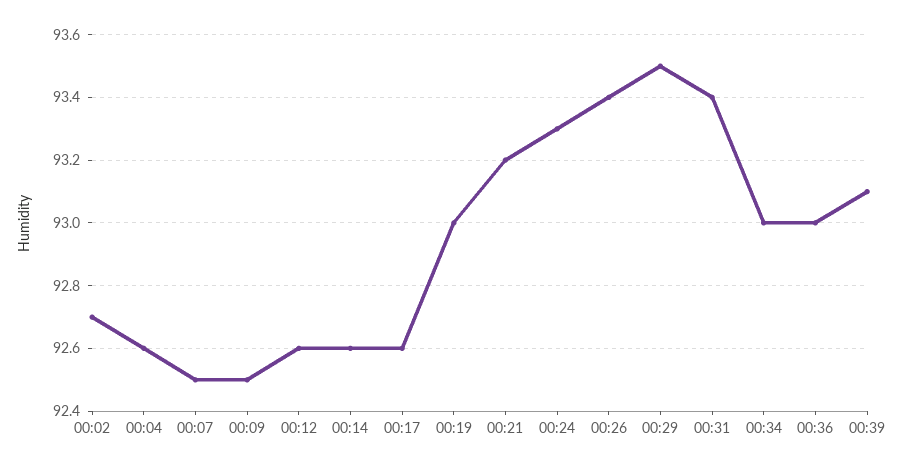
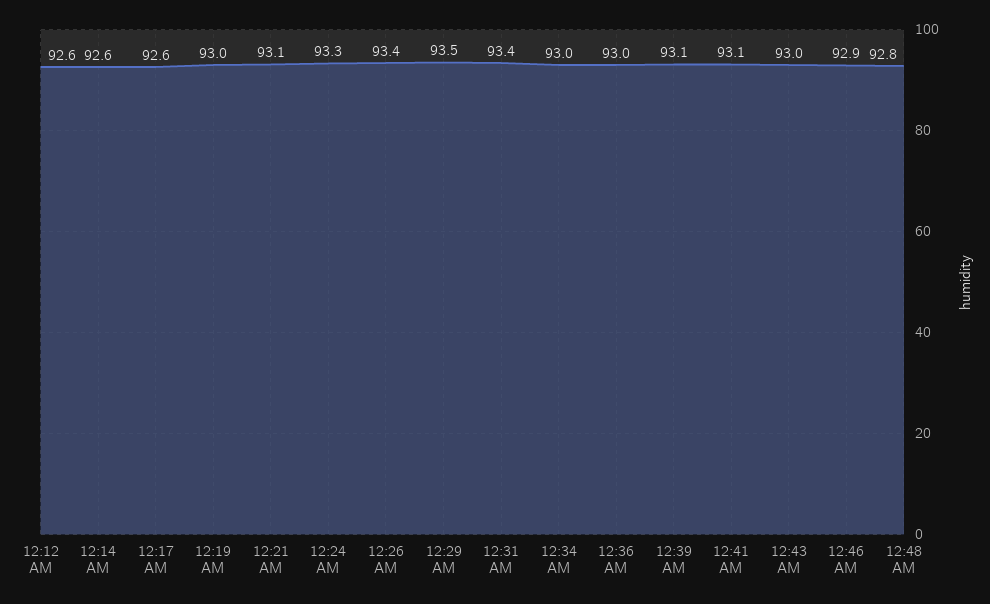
00:02: 92.7 -> none
00:04: 92.6 -> none
00:07: 92.5 -> none
00:09: 92.5 -> none
00:21: 93.2 -> 93.1
12:41 AM: none -> 93.1
12:43 AM: none -> 93
12:46 AM: none -> 92.9
12:48 AM: none -> 92.8

